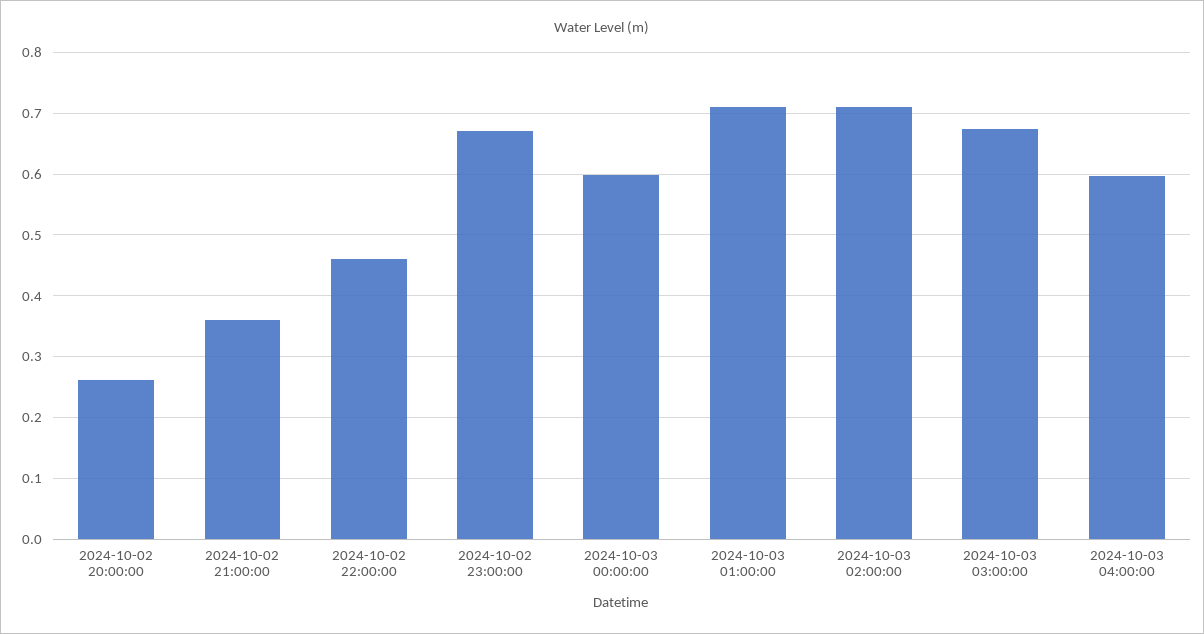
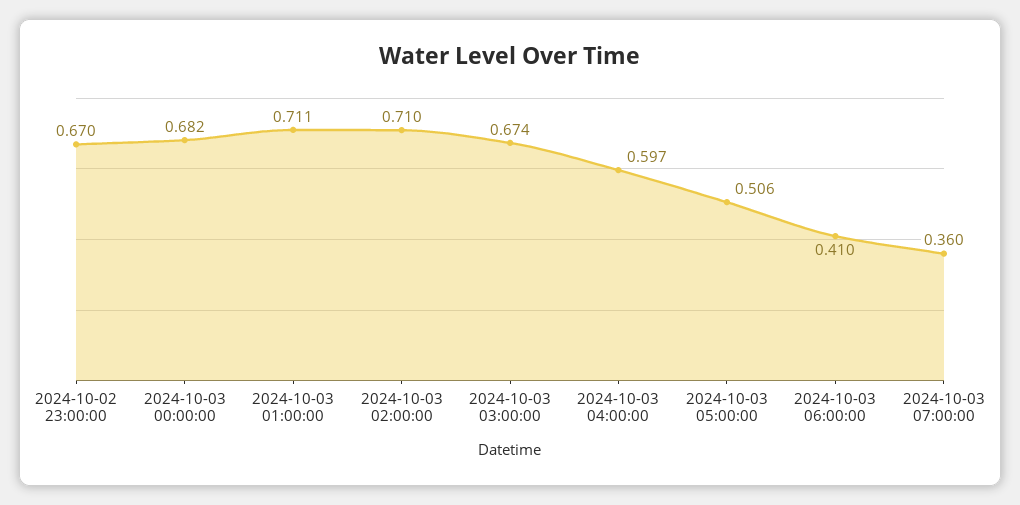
2024-10-02 20:00:00: 0.26 -> none
2024-10-02 21:00:00: 0.36 -> none
2024-10-02 22:00:00: 0.46 -> none
2024-10-03 00:00:00: 0.6 -> 0.682
2024-10-03 05:00:00: none -> 0.506
2024-10-03 06:00:00: none -> 0.41
2024-10-03 07:00:00: none -> 0.36

